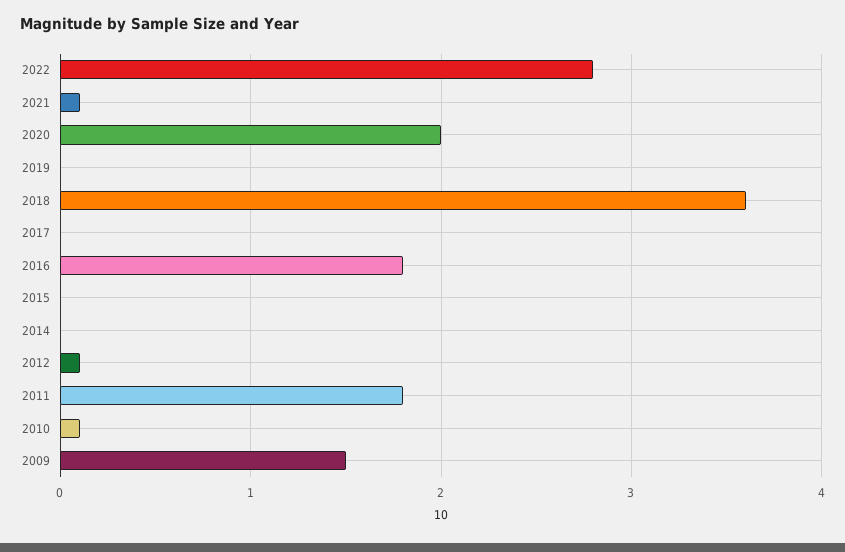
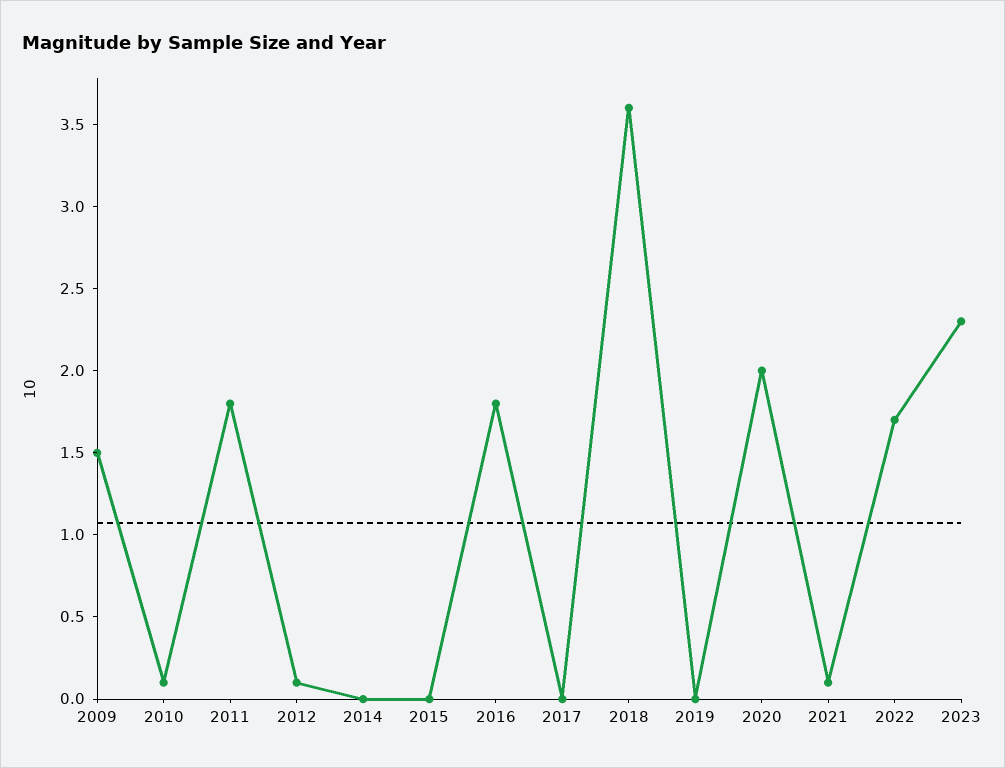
2022: 2.8 -> 1.7
2023: none -> 2.3

